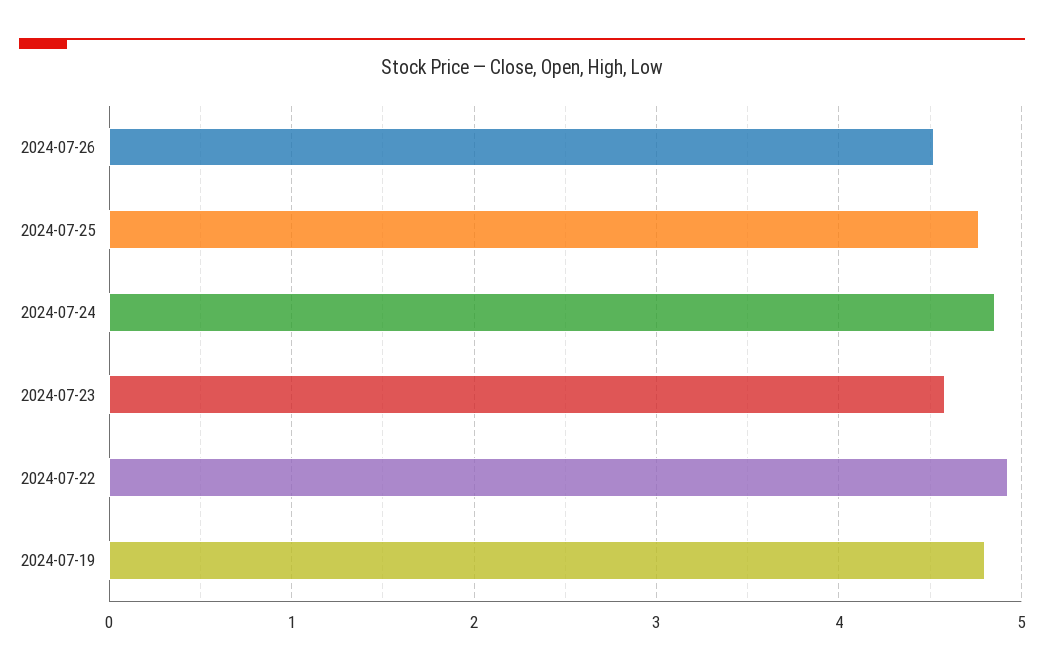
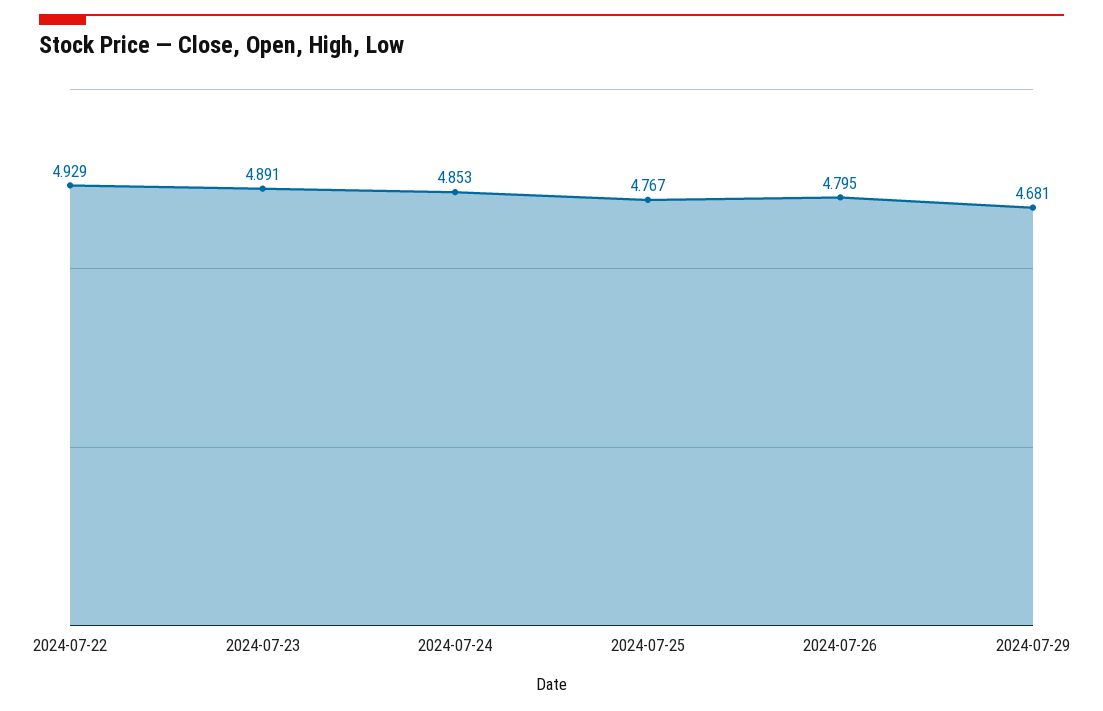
2024-07-26: 4.5 -> 4.795
2024-07-23: 4.6 -> 4.891
2024-07-19: 4.8 -> none
2024-07-29: none -> 4.681

